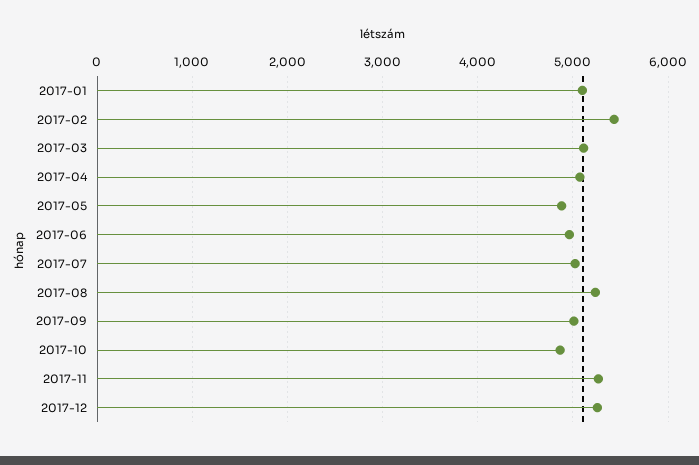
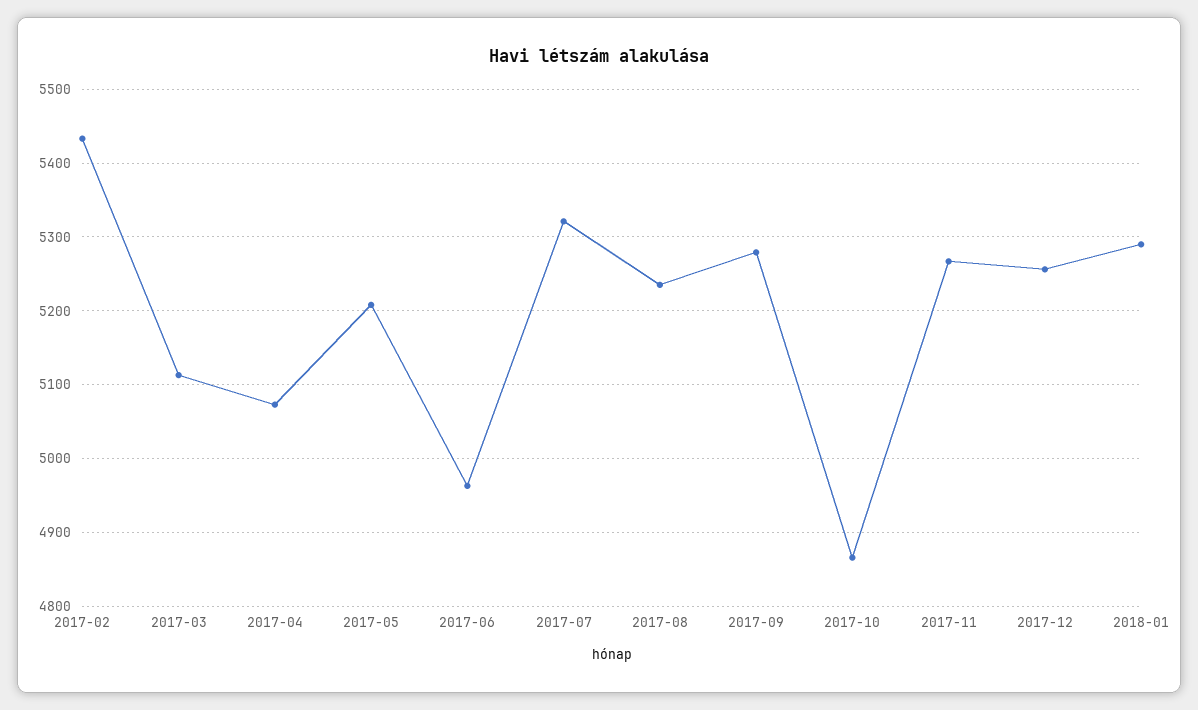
2017-01: 5100 -> none
2017-05: 4900 -> 5210
2017-07: 5000 -> 5320
2017-09: 5000 -> 5280
2018-01: none -> 5290

